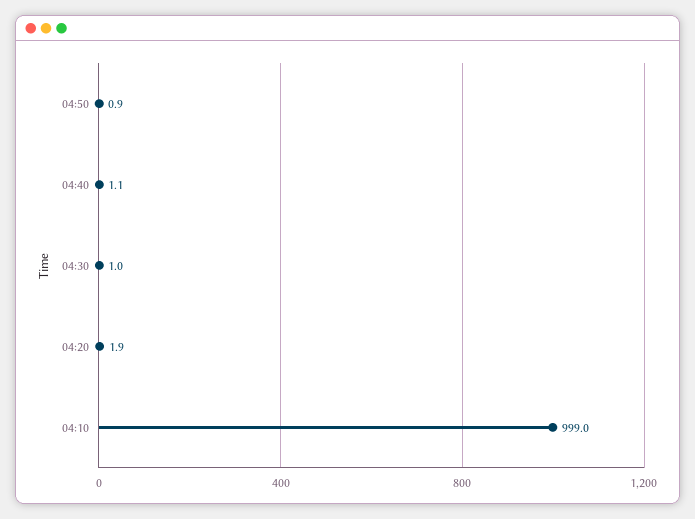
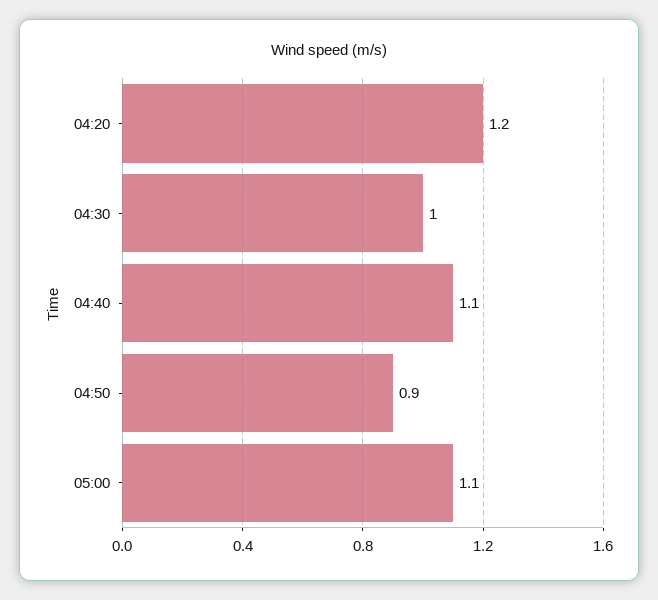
04:20: 1.9 -> 1.2
04:10: 999 -> none
05:00: none -> 1.1

